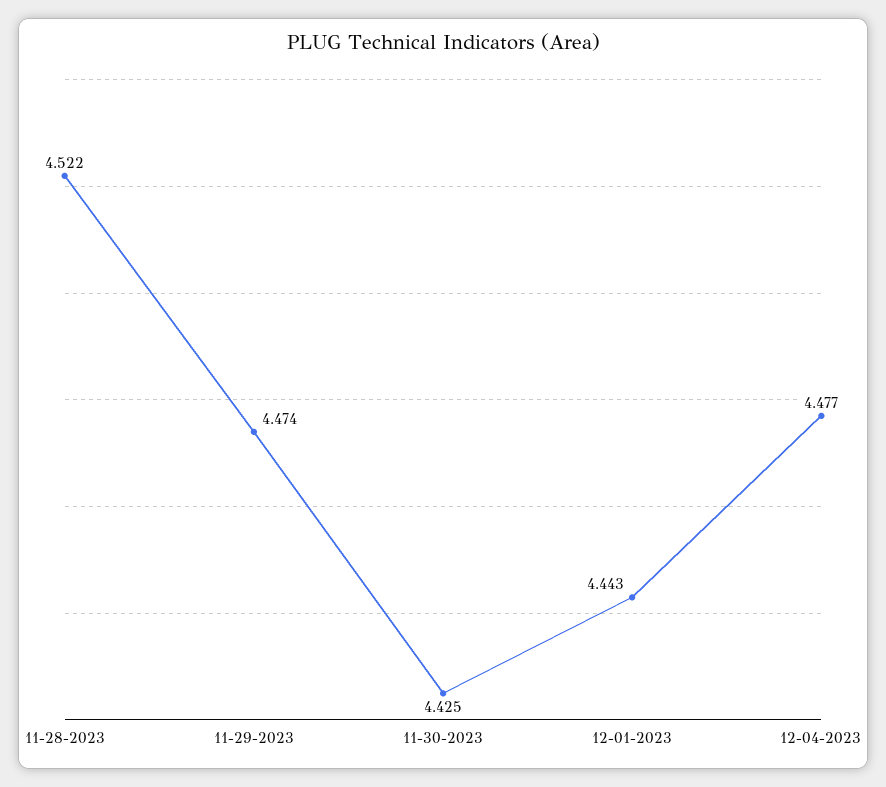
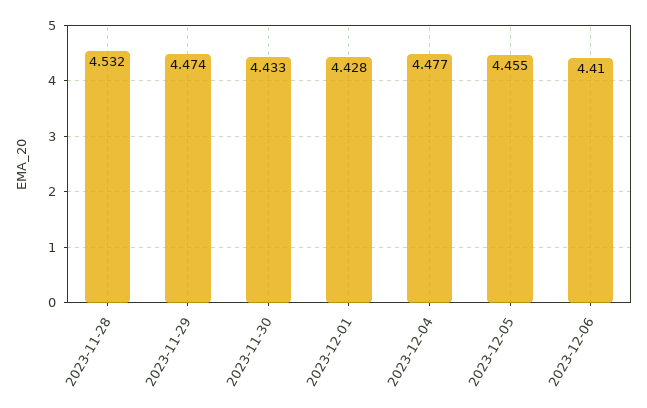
11-28-2023: 4.522 -> 4.532
11-30-2023: 4.425 -> 4.433
12-01-2023: 4.443 -> 4.428
2023-12-05: none -> 4.455
2023-12-06: none -> 4.41

